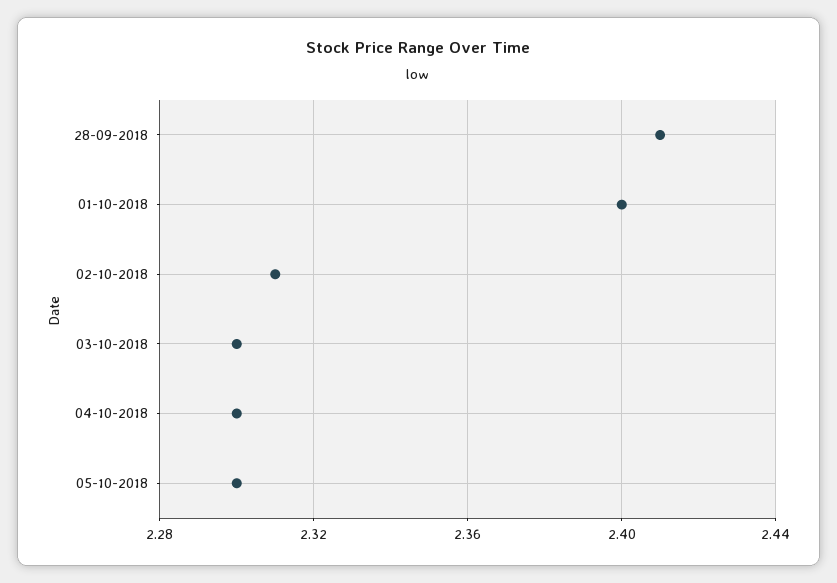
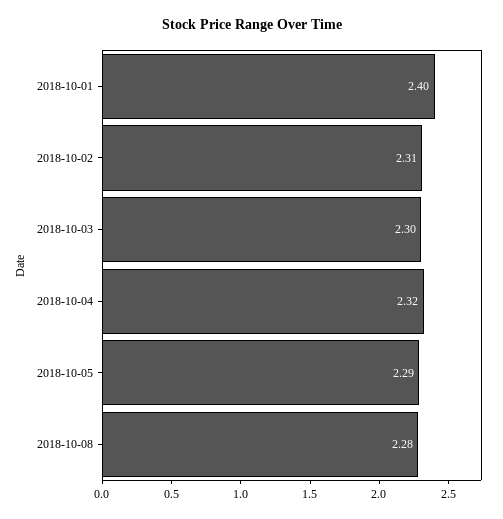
28-09-2018: 2.41 -> none
04-10-2018: 2.3 -> 2.32
05-10-2018: 2.3 -> 2.29
2018-10-08: none -> 2.28

